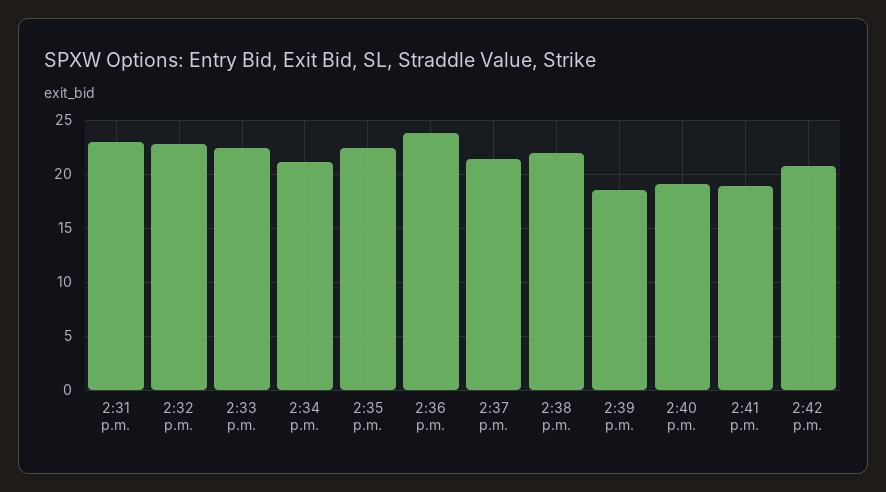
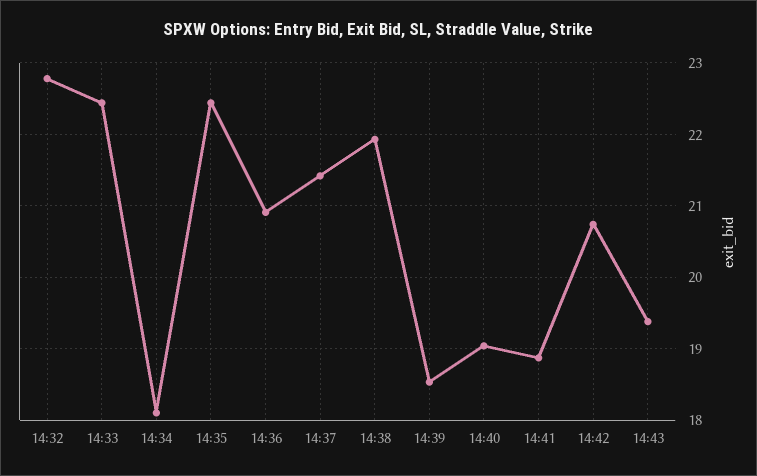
2:31 p.m.: 23 -> none
2:34 p.m.: 21 -> 18.1
2:36 p.m.: 24 -> 20.9
14:43: none -> 19.4

